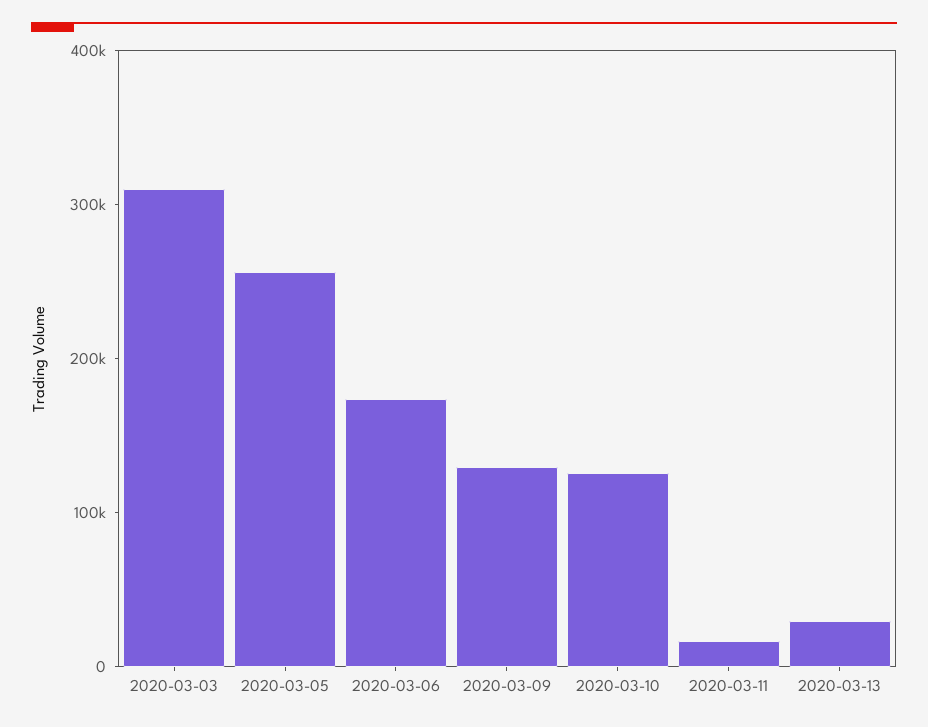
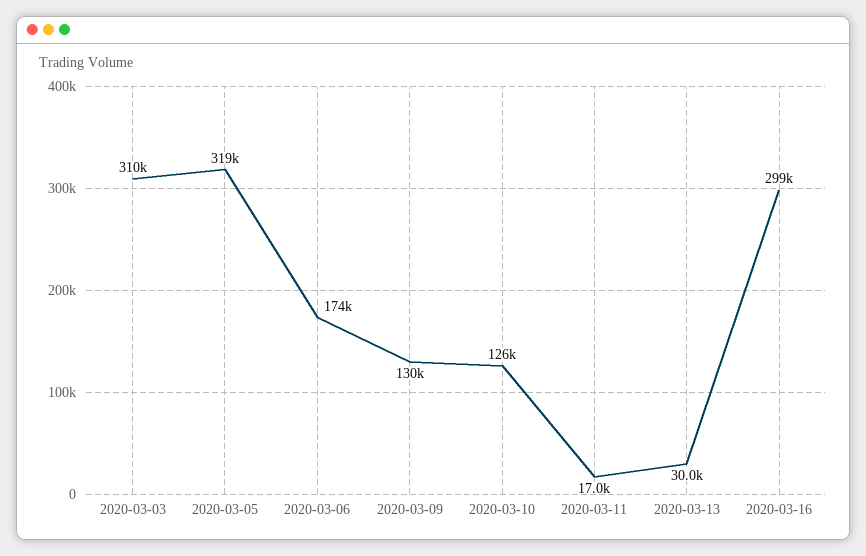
2020-03-05: 260000 -> 319000
2020-03-16: none -> 299000

